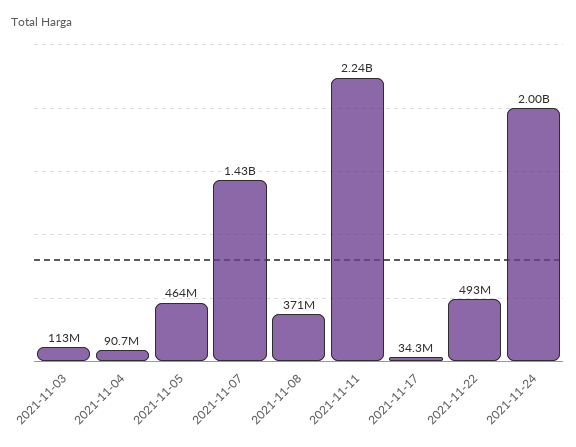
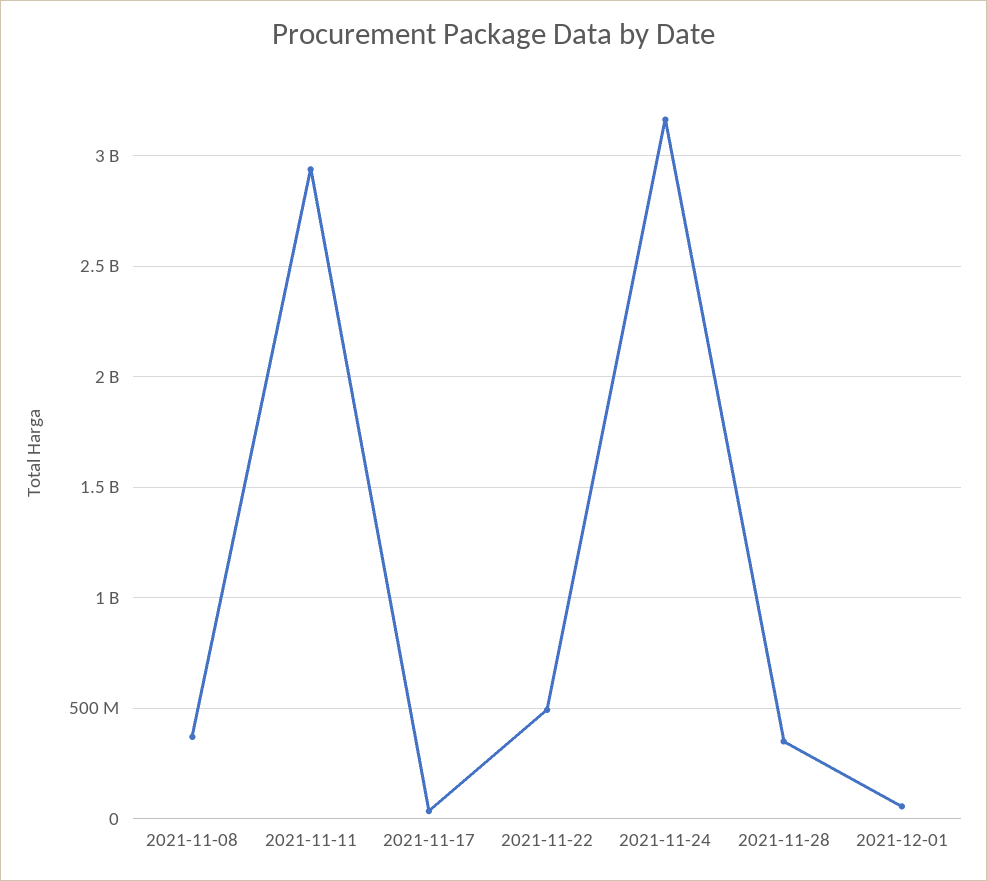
2021-11-03: 113000000 -> none
2021-11-04: 90700000 -> none
2021-11-05: 464000000 -> none
2021-11-07: 1430000000 -> none
2021-11-11: 2240000000 -> 2950000000
2021-11-24: 2000000000 -> 3150000000
2021-11-28: none -> 350000000
2021-12-01: none -> 50000000

